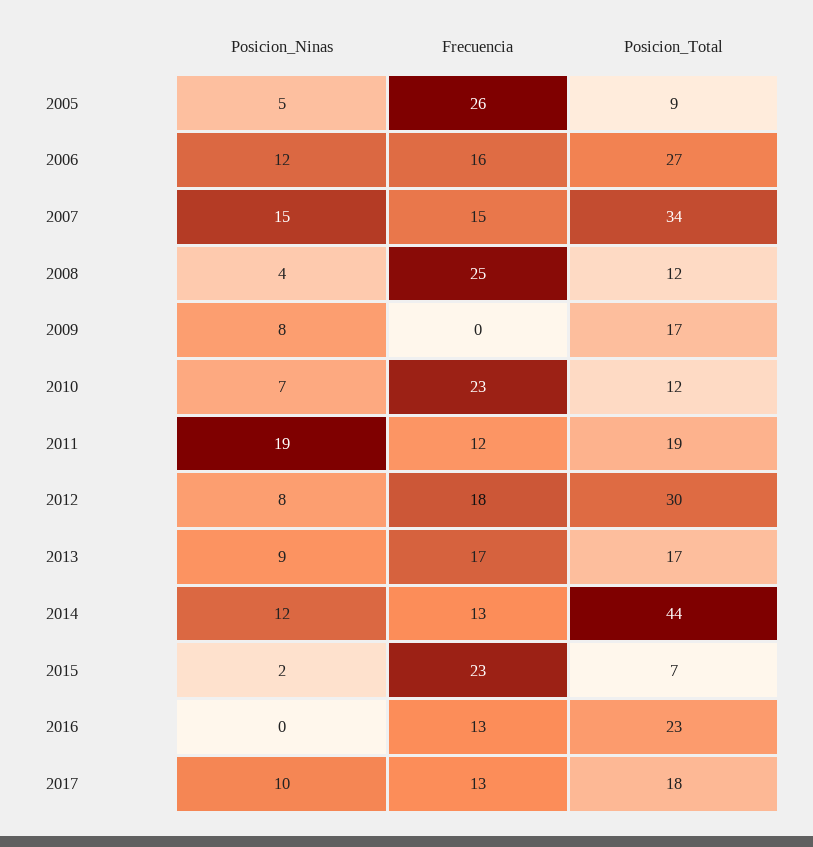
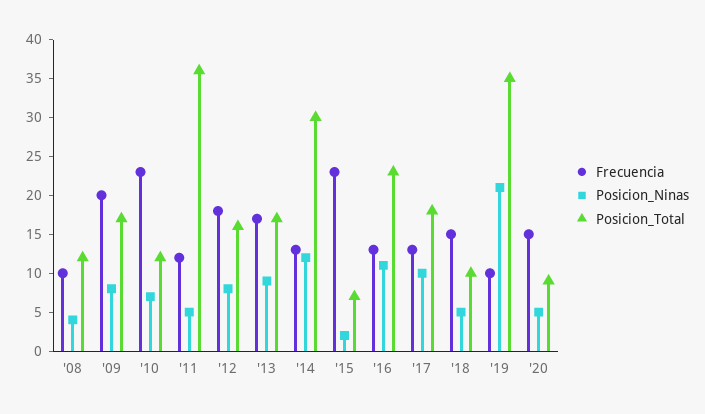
Posicion_Ninas, 2005: 5 -> none
Frecuencia, 2005: 26 -> none
Posicion_Total, 2005: 9 -> none
Posicion_Ninas, 2006: 12 -> none
Frecuencia, 2006: 16 -> none
Posicion_Total, 2006: 27 -> none
Posicion_Ninas, 2007: 15 -> none
Frecuencia, 2007: 15 -> none
Posicion_Total, 2007: 34 -> none
Frecuencia, 2008: 25 -> 10
Frecuencia, 2009: 0 -> 20
Posicion_Ninas, 2011: 19 -> 5
Posicion_Total, 2011: 19 -> 35
Posicion_Total, 2012: 30 -> 15
Posicion_Total, 2014: 44 -> 30
Posicion_Ninas, 2016: 0 -> 10
Frecuencia, '18: none -> 15
Posicion_Ninas, '18: none -> 5
Posicion_Total, '18: none -> 10
Frecuencia, '19: none -> 10
Posicion_Ninas, '19: none -> 20
Posicion_Total, '19: none -> 35
Frecuencia, '20: none -> 15
Posicion_Ninas, '20: none -> 5
Posicion_Total, '20: none -> 10

